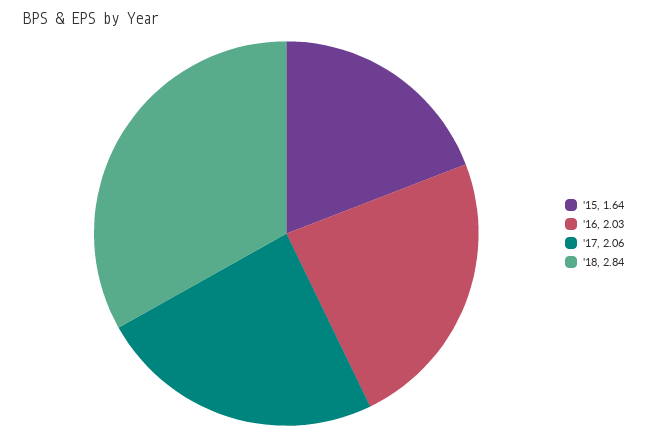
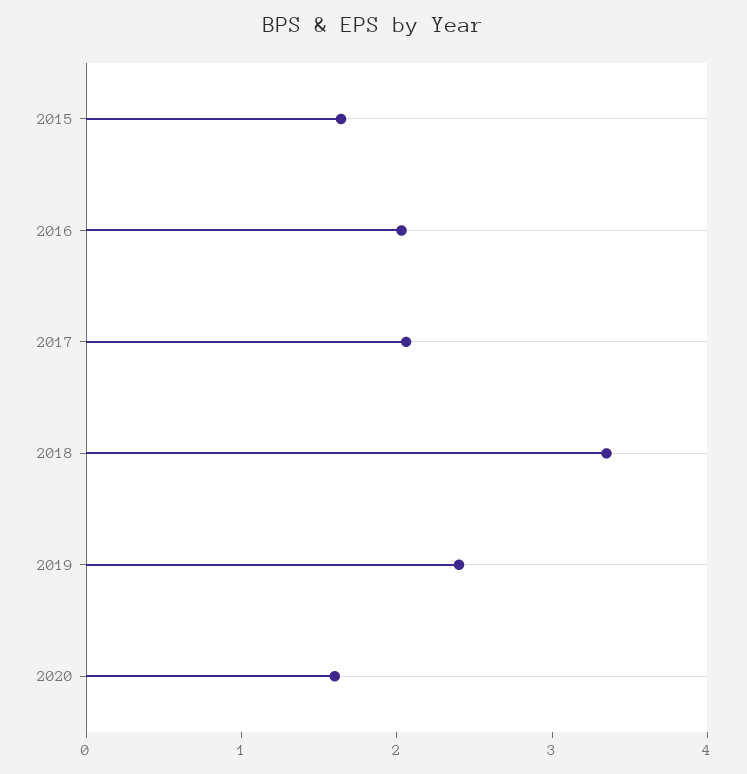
'18: 2.84 -> 3.4
2019: none -> 2.4
2020: none -> 1.6

